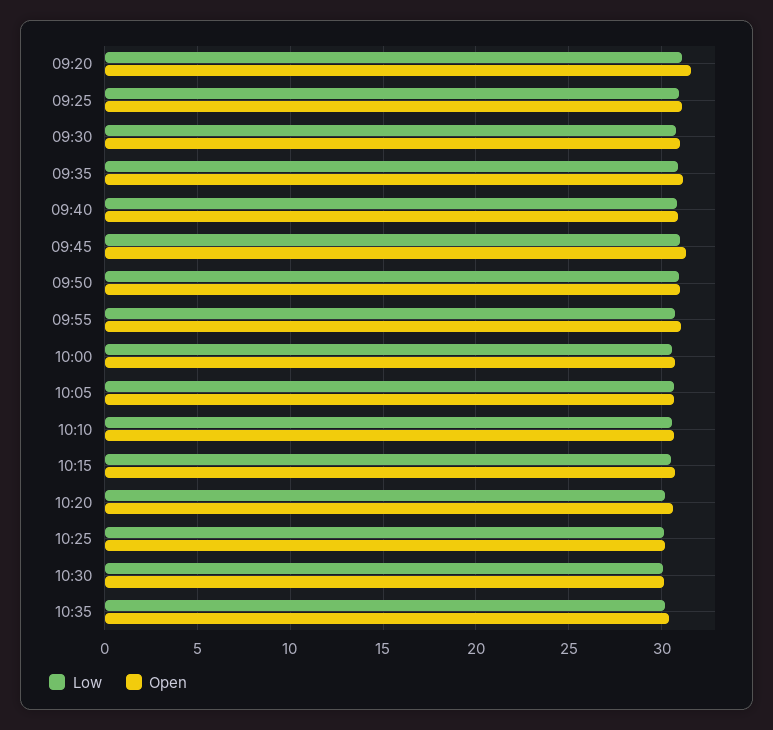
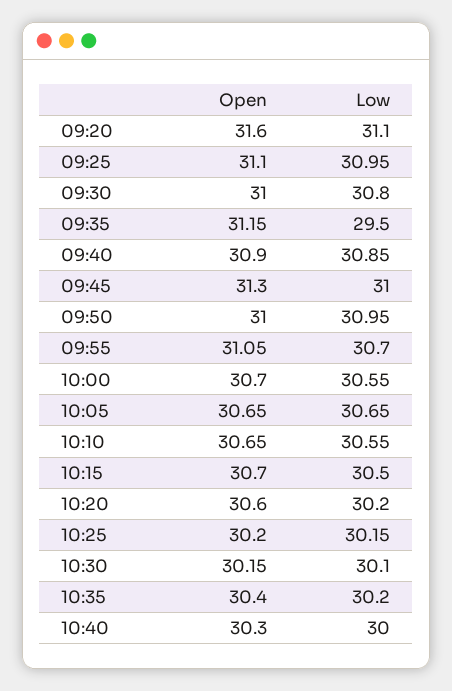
Low, 09:35: 31 -> 29.5
Open, 10:40: none -> 30.3
Low, 10:40: none -> 30

